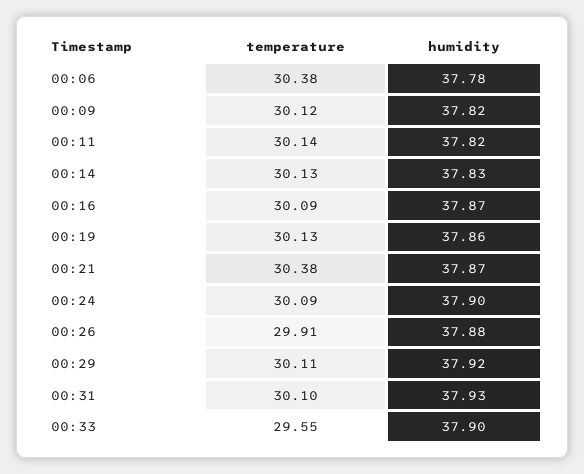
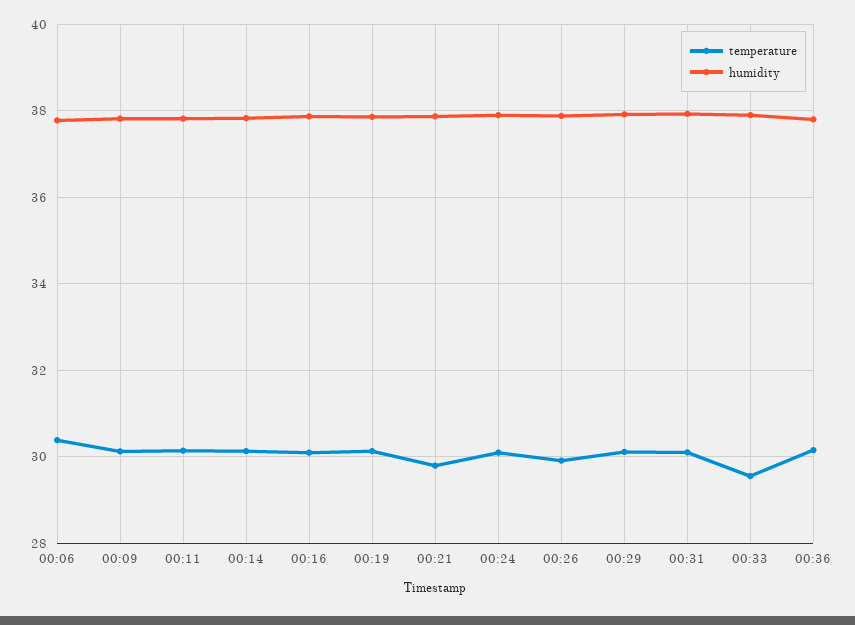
temperature, 00:21: 30.38 -> 29.8
temperature, 00:36: none -> 30.2
humidity, 00:36: none -> 37.8

